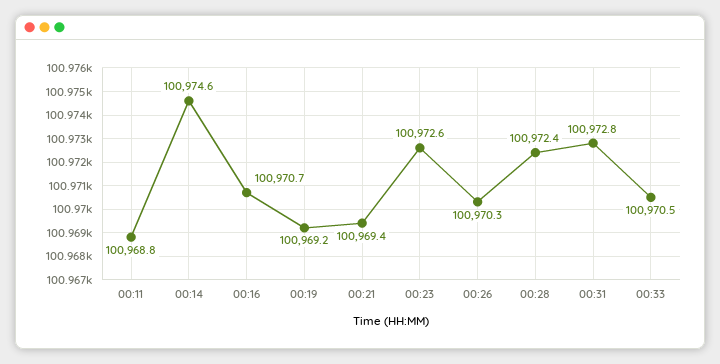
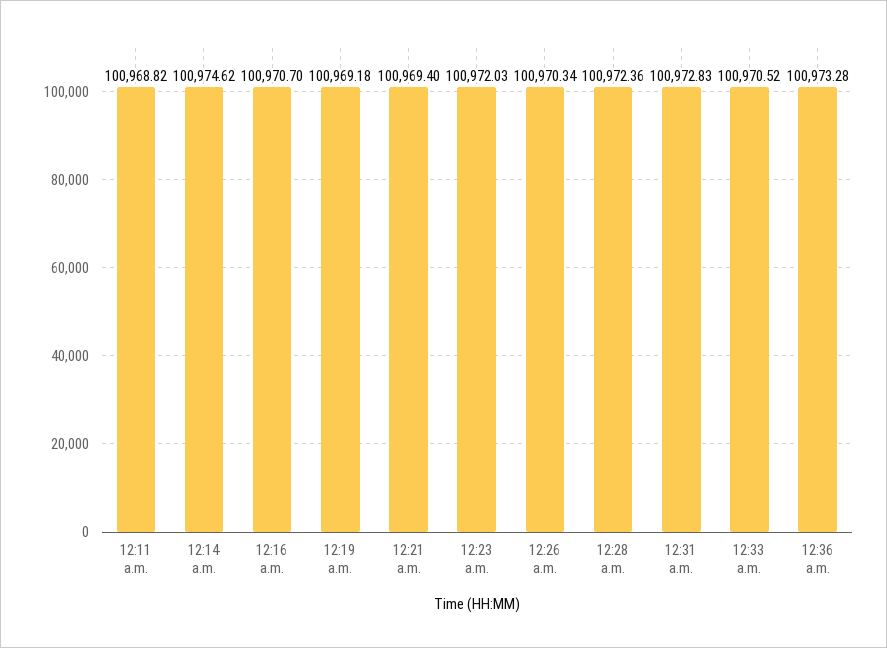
00:23: 100972.6 -> 100972.03
12:36 a.m.: none -> 100973.28

